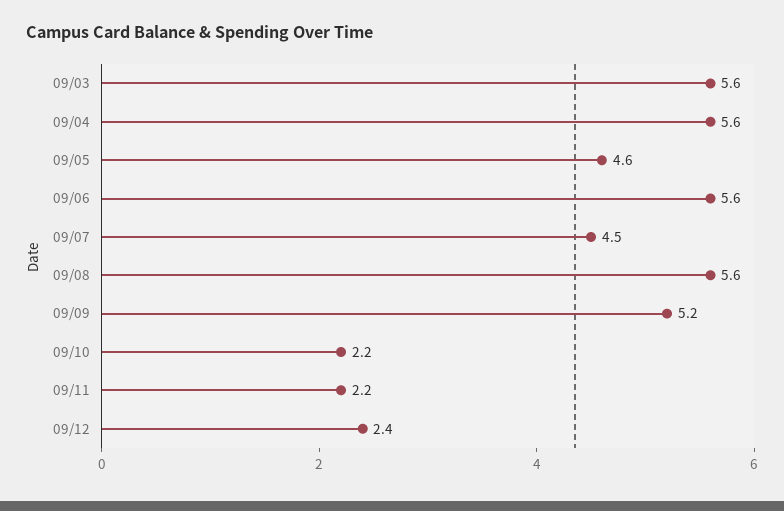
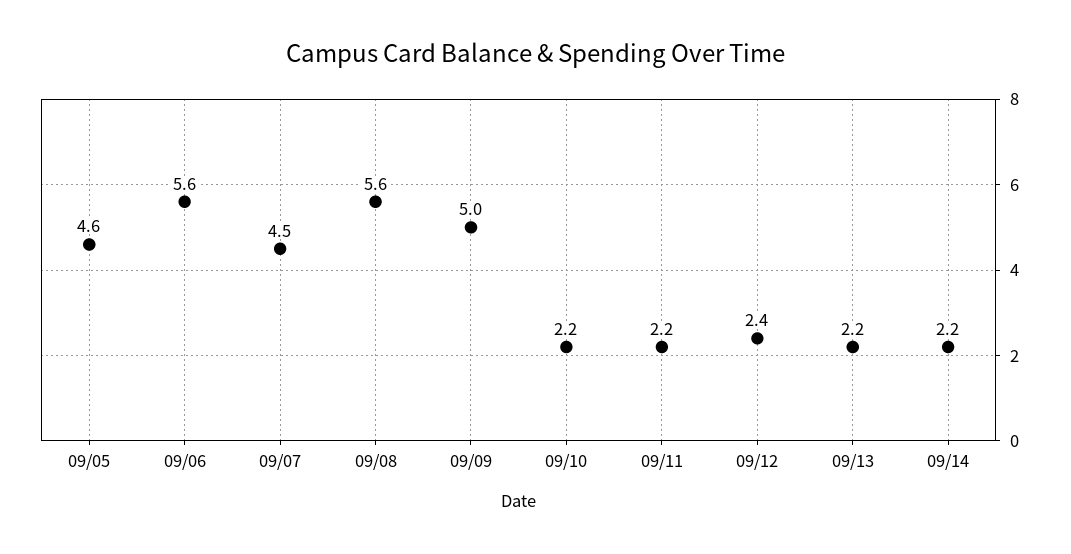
09/03: 5.6 -> none
09/04: 5.6 -> none
09/09: 5.2 -> 5
09/13: none -> 2.2
09/14: none -> 2.2

